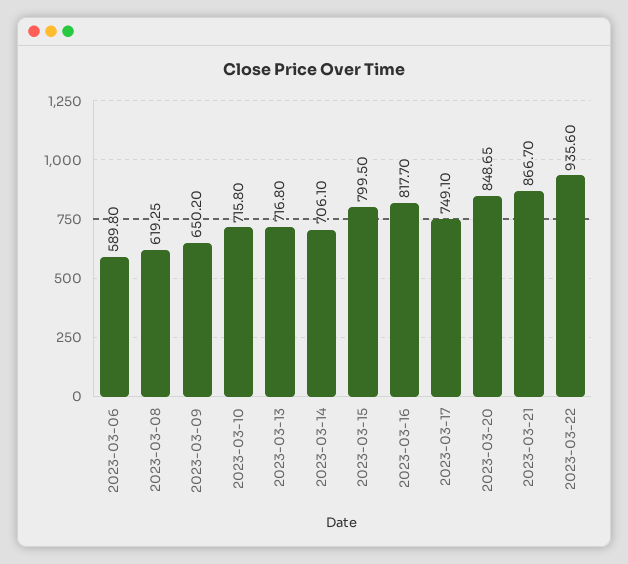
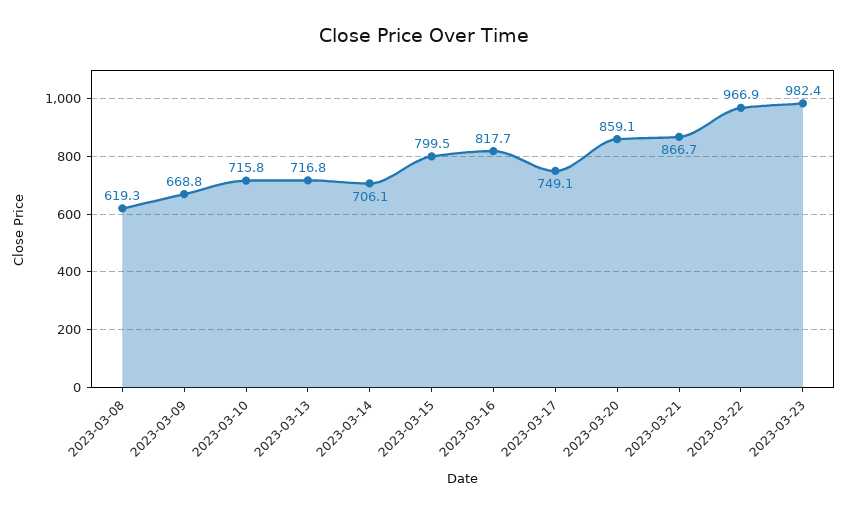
2023-03-06: 589.8 -> none
2023-03-09: 650.2 -> 668.8
2023-03-20: 848.65 -> 859.1
2023-03-22: 935.6 -> 966.9
2023-03-23: none -> 982.4

